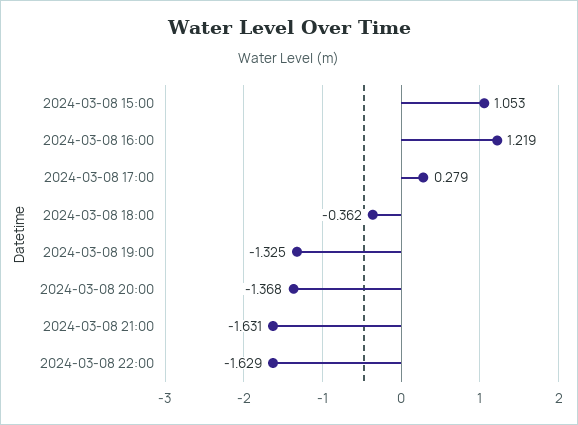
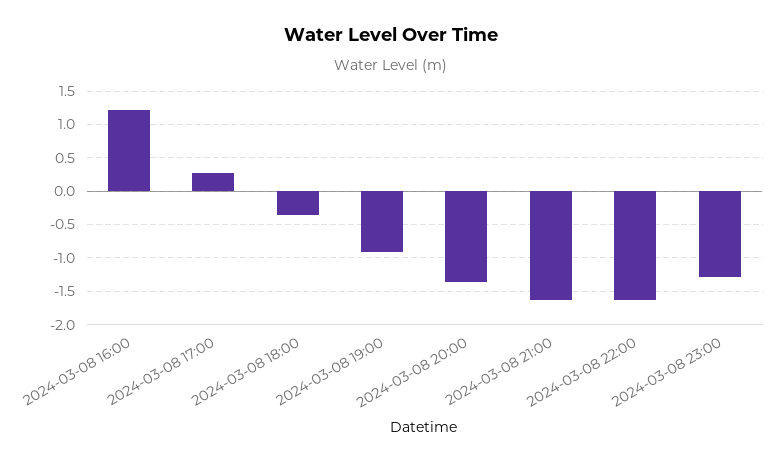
2024-03-08 15:00: 1.053 -> none
2024-03-08 19:00: -1.325 -> -0.9
2024-03-08 23:00: none -> -1.3

